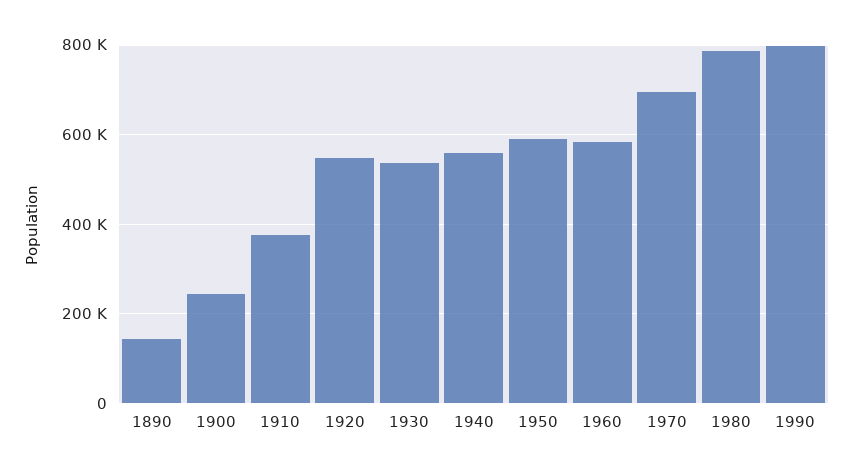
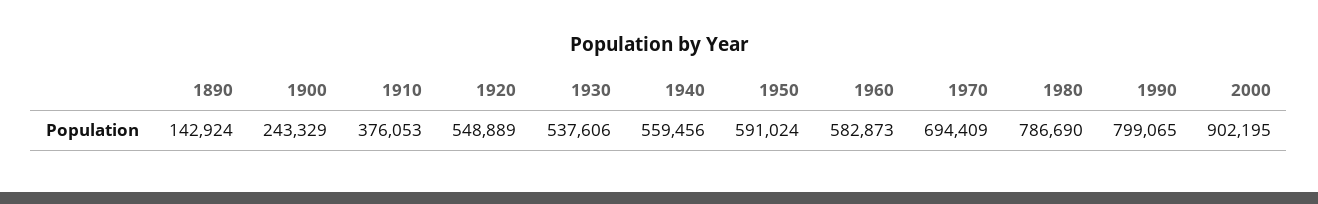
2000: none -> 902195

